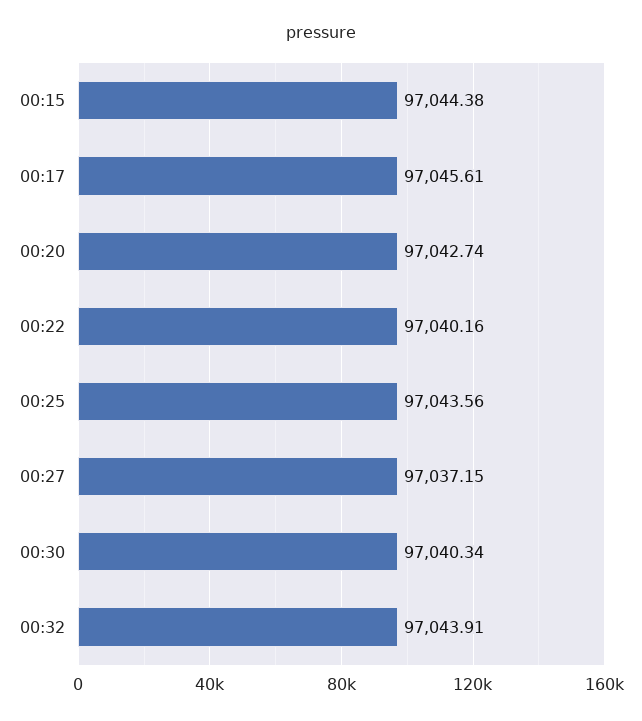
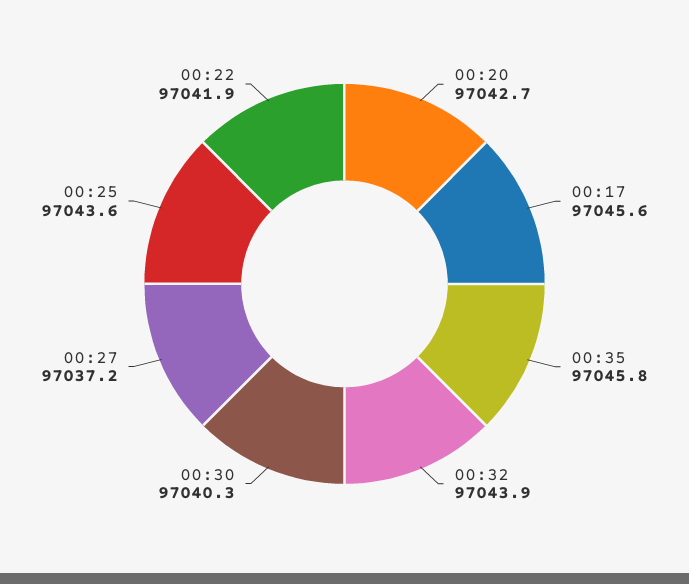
00:15: 97044.38 -> none
00:22: 97040.16 -> 97041.9
00:35: none -> 97045.8

